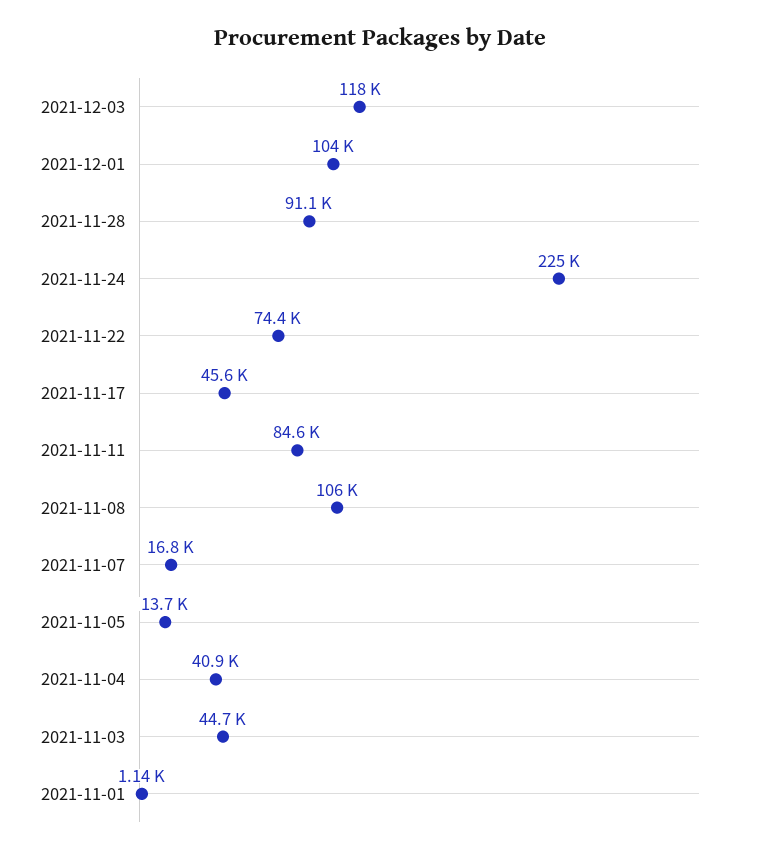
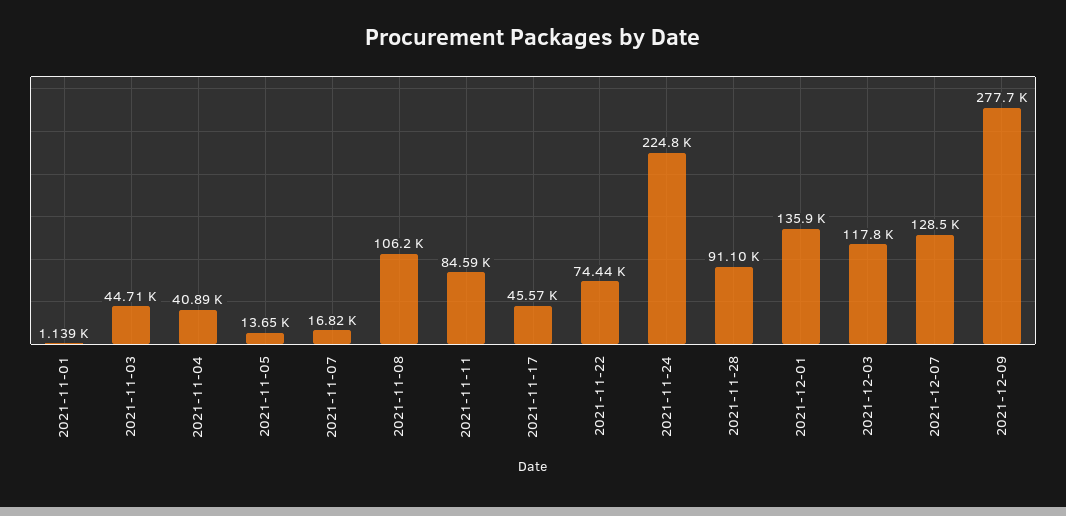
2021-12-01: 104000 -> 135900
2021-12-07: none -> 128500
2021-12-09: none -> 277700

